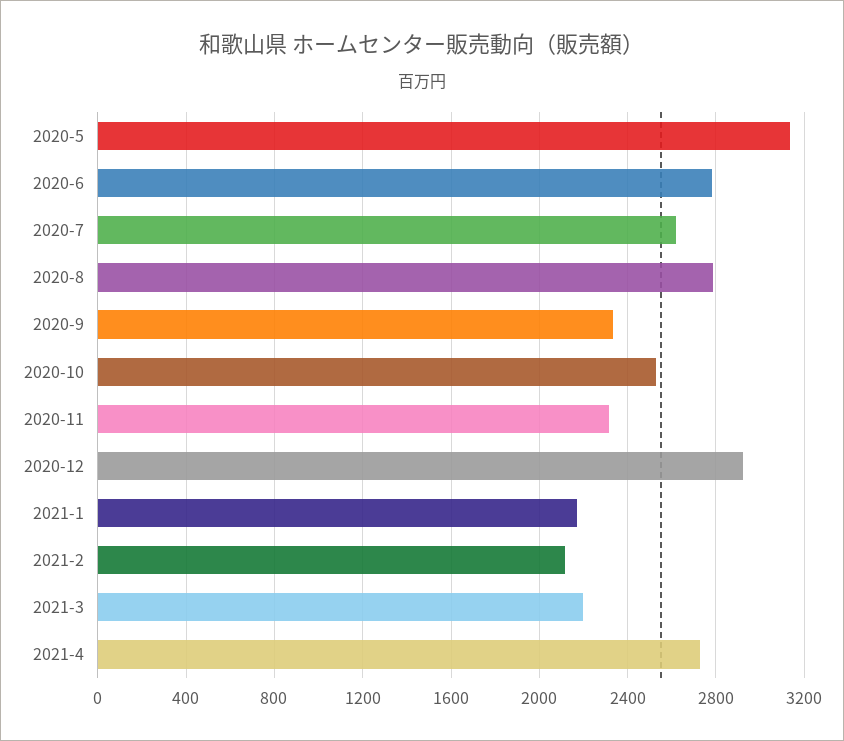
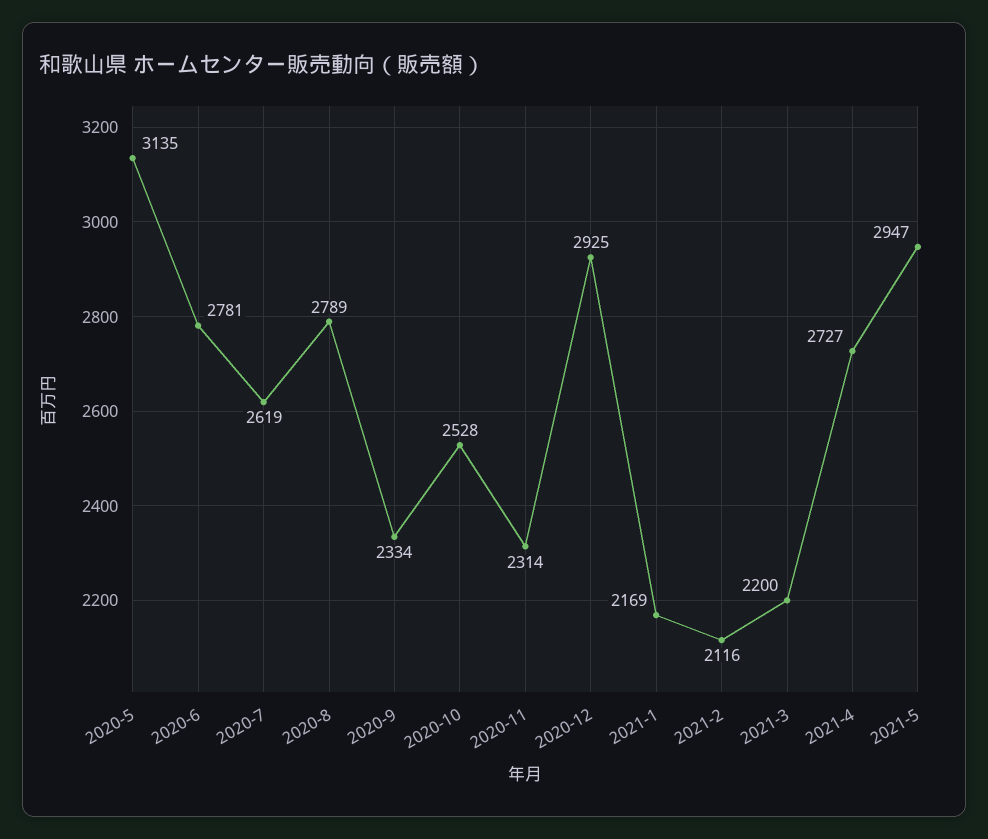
2021-5: none -> 2947

